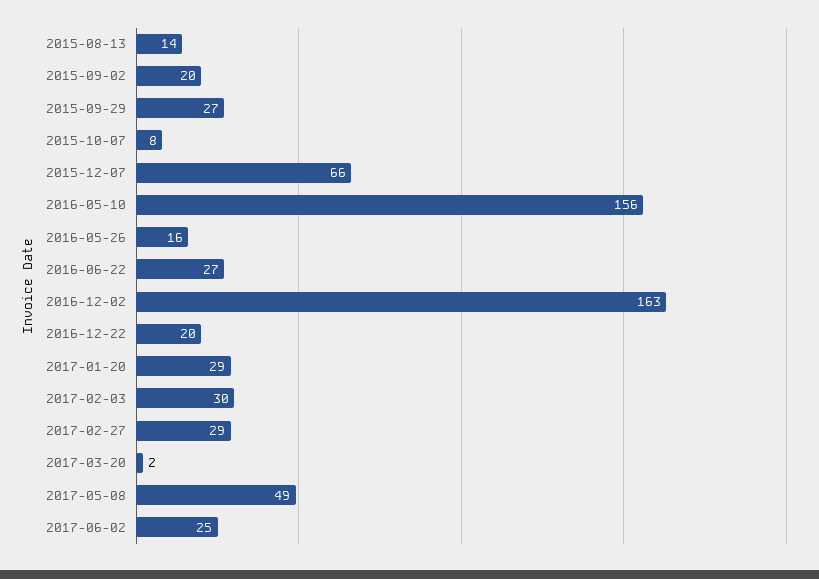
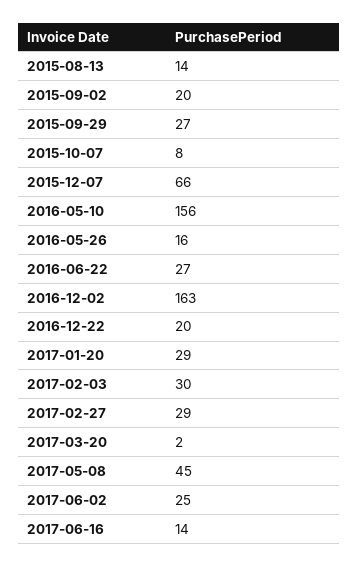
2017-05-08: 49 -> 45
2017-06-16: none -> 14

